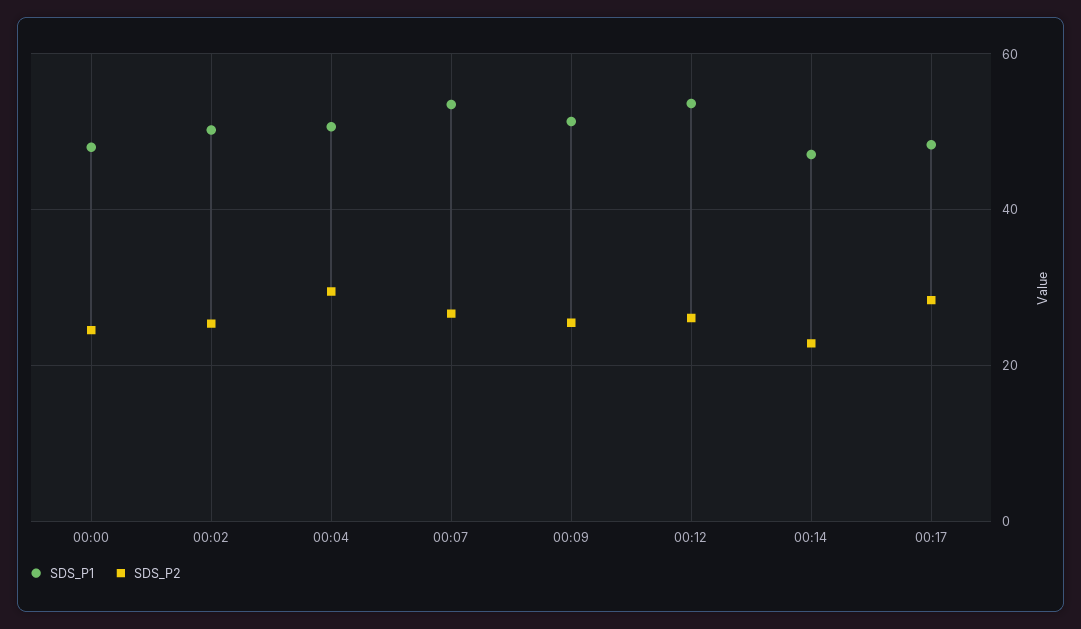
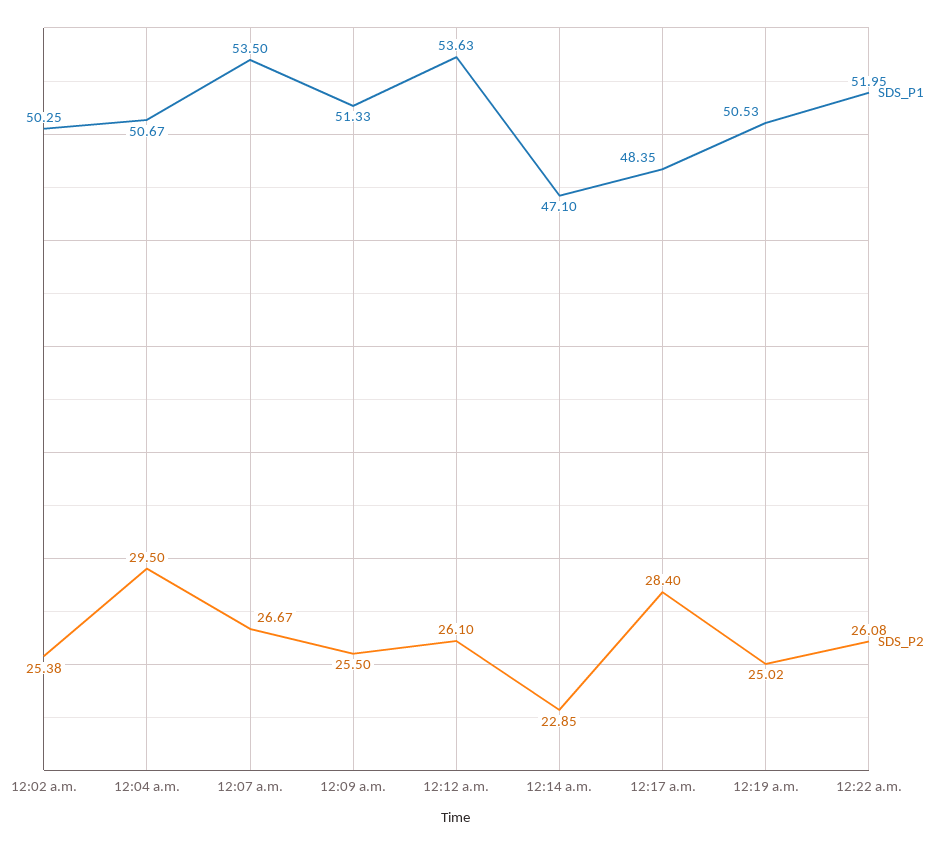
SDS_P1, 00:00: 48 -> none
SDS_P2, 00:00: 24 -> none
SDS_P1, 12:19 a.m.: none -> 50.53
SDS_P2, 12:19 a.m.: none -> 25.02
SDS_P1, 12:22 a.m.: none -> 51.95
SDS_P2, 12:22 a.m.: none -> 26.08

